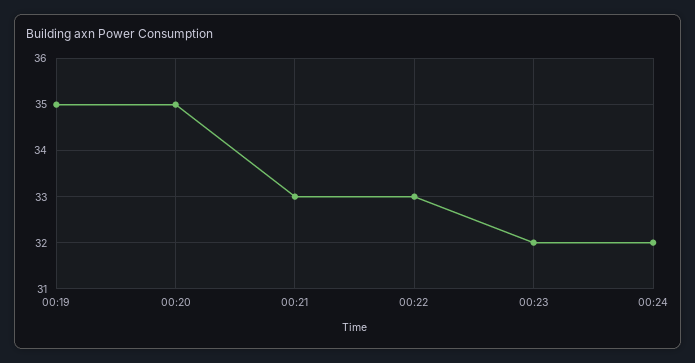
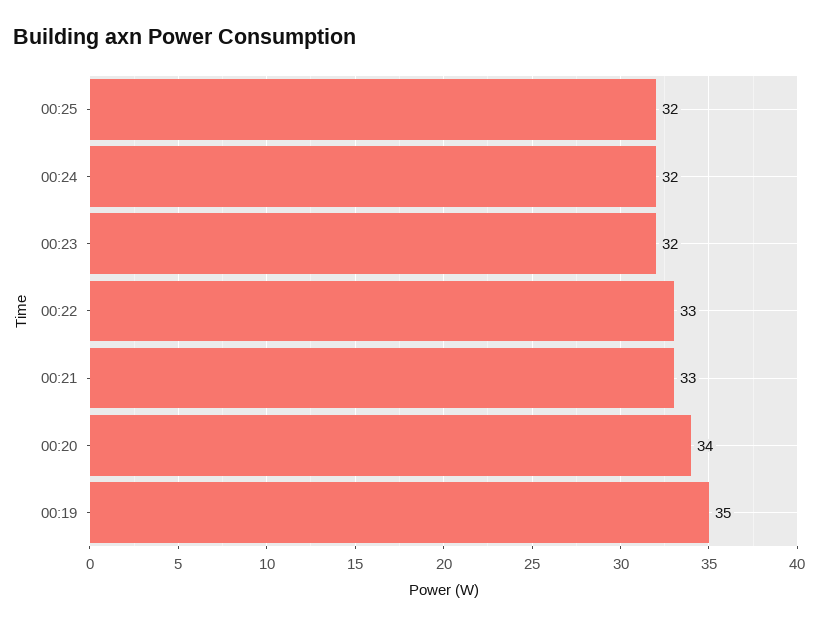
00:20: 35 -> 34
00:25: none -> 32

